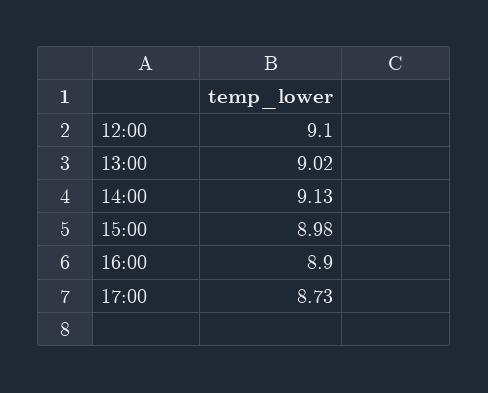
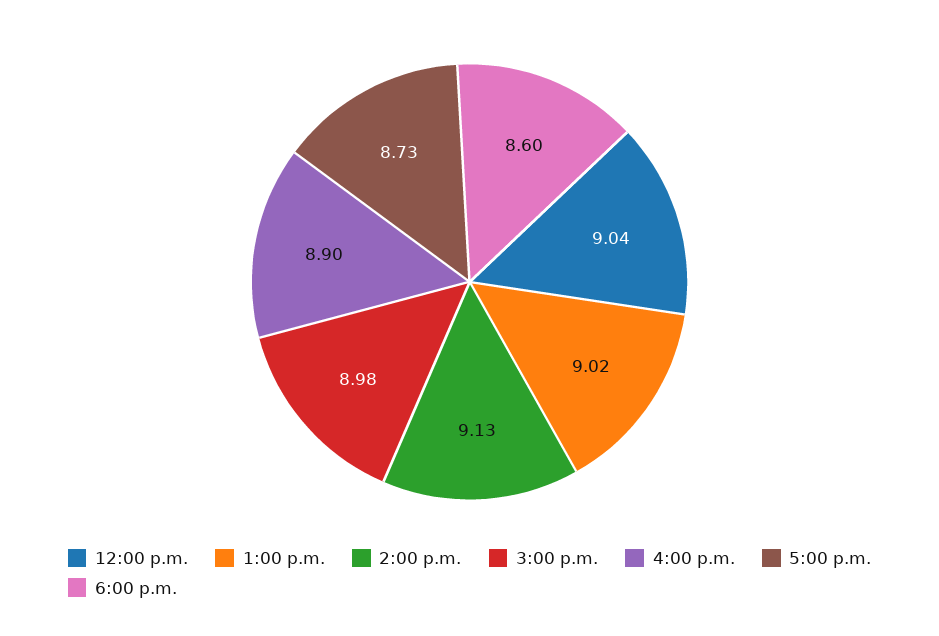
12:00: 9.1 -> 9.04
6:00 p.m.: none -> 8.6

